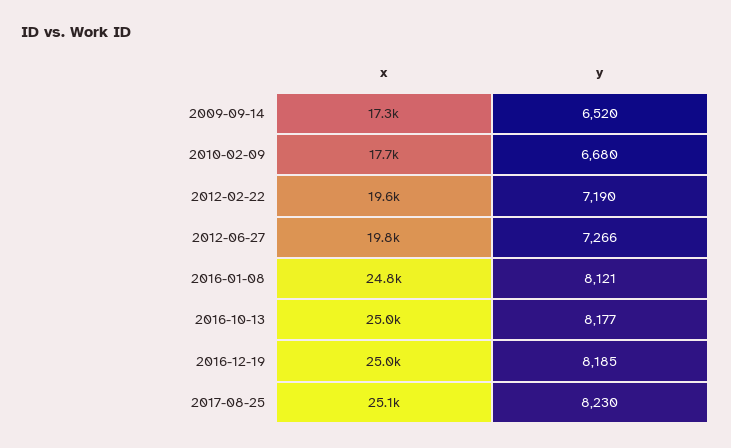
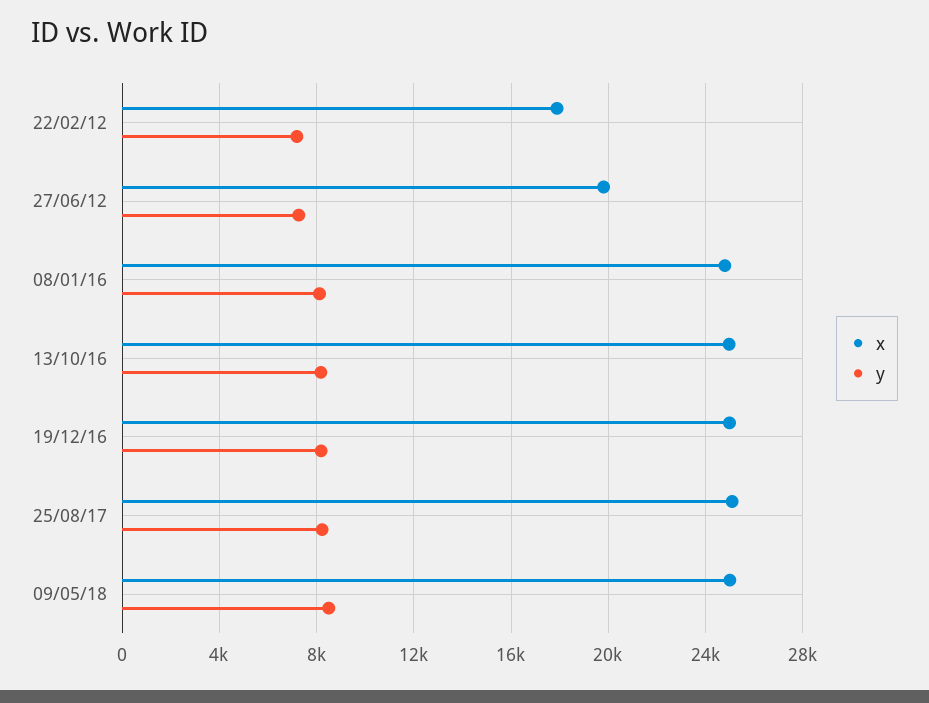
x, 2009-09-14: 17300 -> none
y, 2009-09-14: 6520 -> none
x, 2010-02-09: 17700 -> none
y, 2010-02-09: 6680 -> none
x, 2012-02-22: 19600 -> 18000
x, 09/05/18: none -> 25000
y, 09/05/18: none -> 8500

